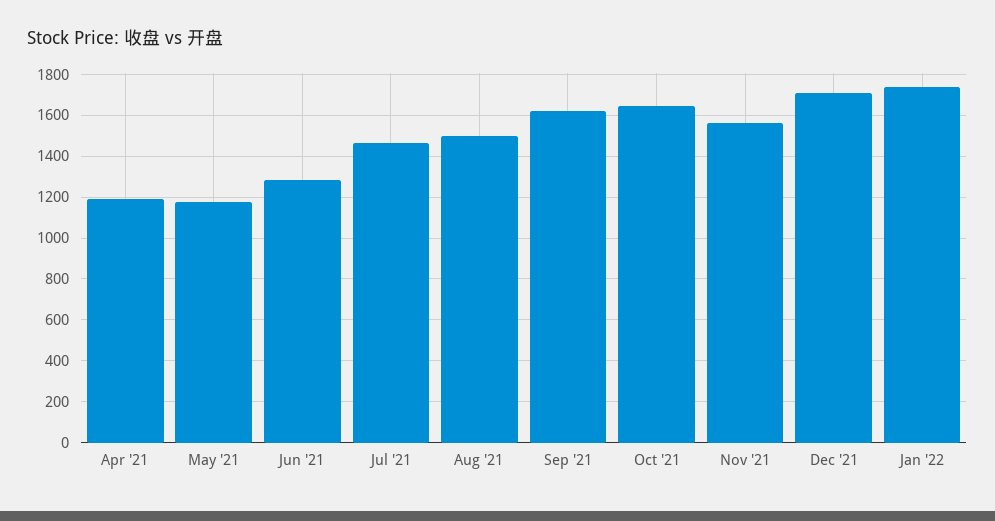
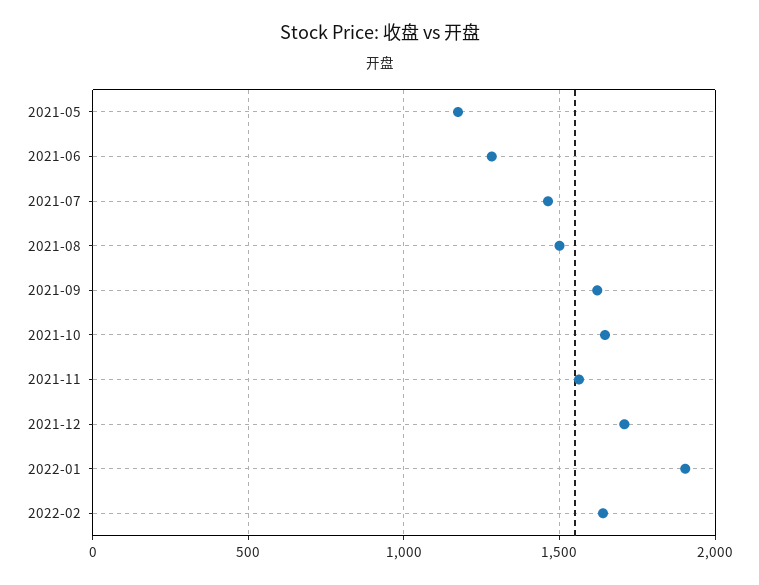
Apr '21: 1200 -> none
Jan '22: 1750 -> 1900
2022-02: none -> 1650

